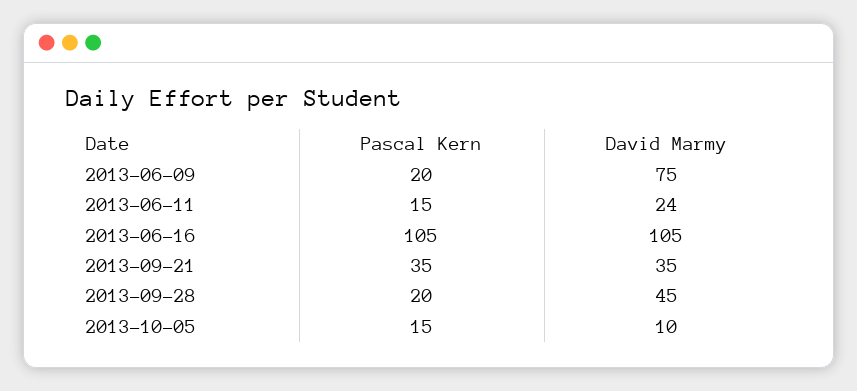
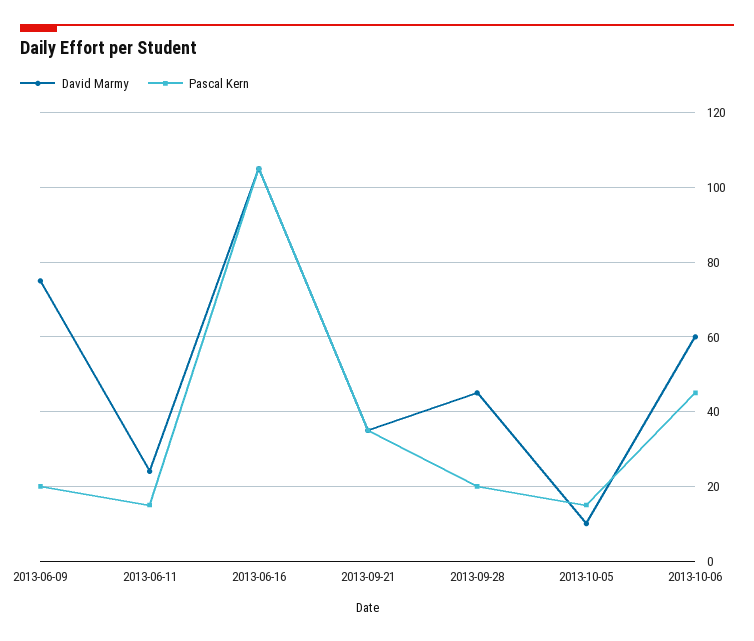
David Marmy, 2013-10-06: none -> 60
Pascal Kern, 2013-10-06: none -> 45

